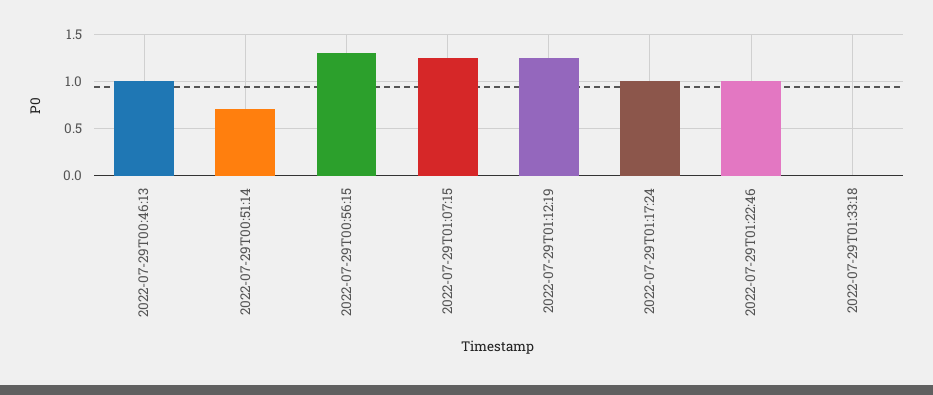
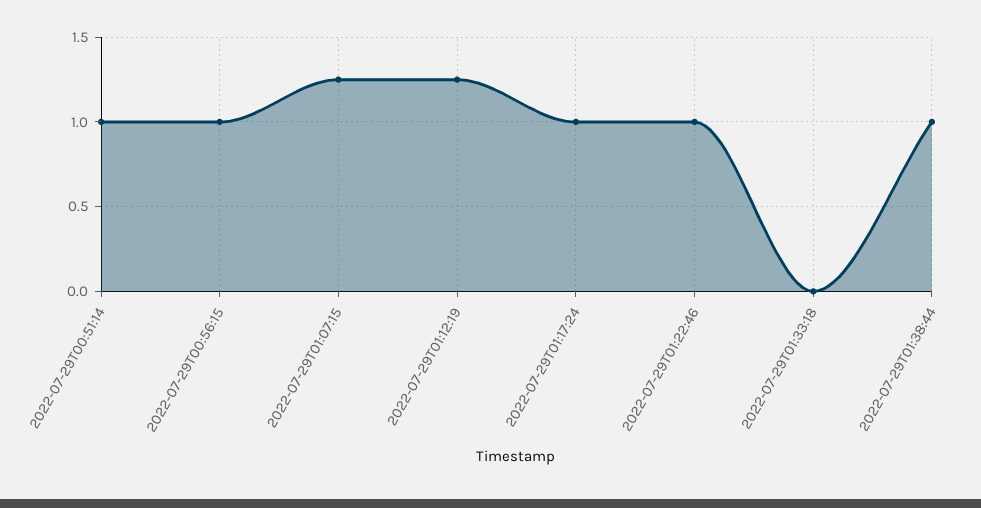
2022-07-29T00:46:13: 1 -> none
2022-07-29T00:51:14: 0.7 -> 1
2022-07-29T00:56:15: 1.3 -> 1
2022-07-29T01:38:44: none -> 1

